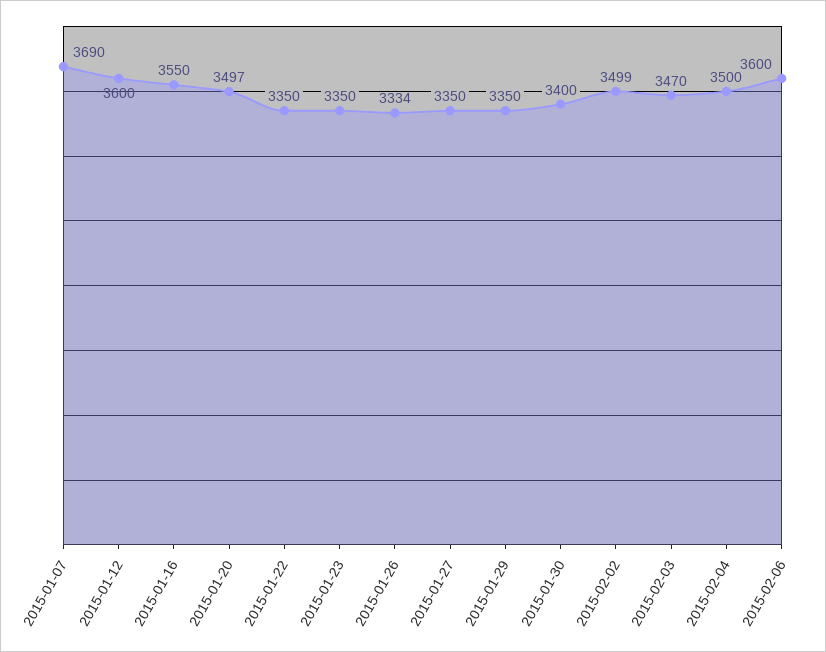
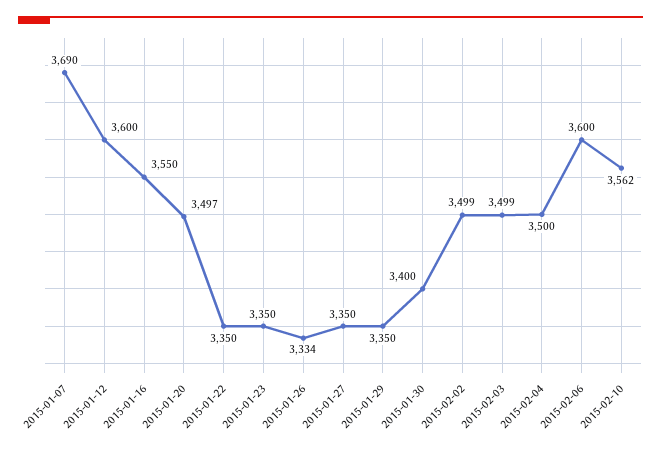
2015-02-03: 3470 -> 3499
2015-02-10: none -> 3562

